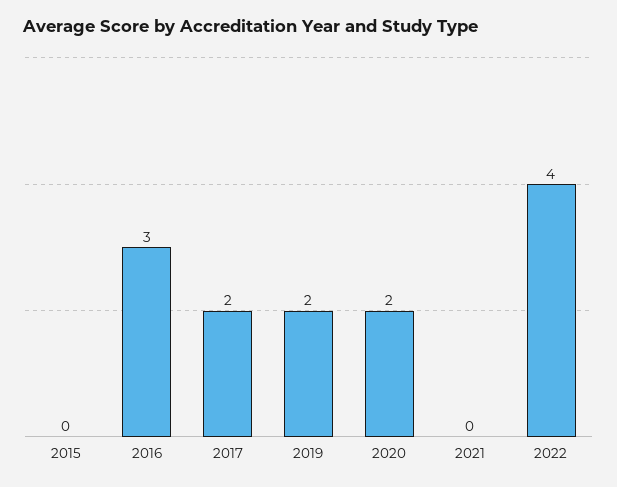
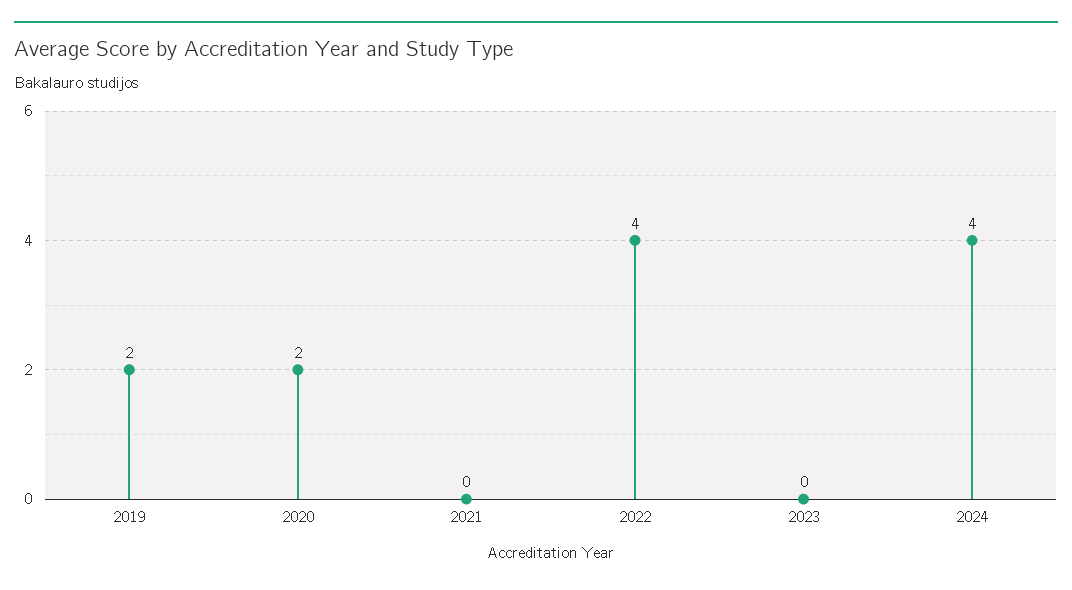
2015: 0 -> none
2016: 3 -> none
2017: 2 -> none
2023: none -> 0
2024: none -> 4

